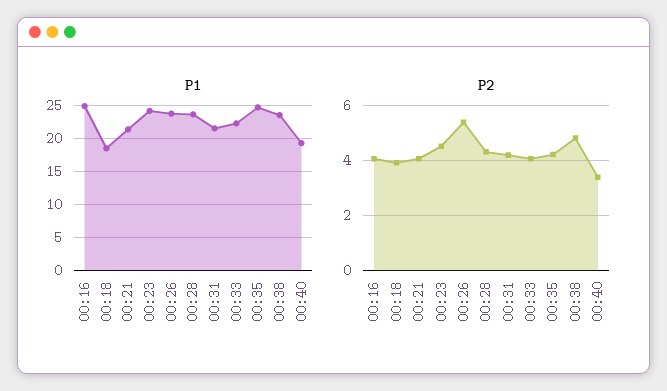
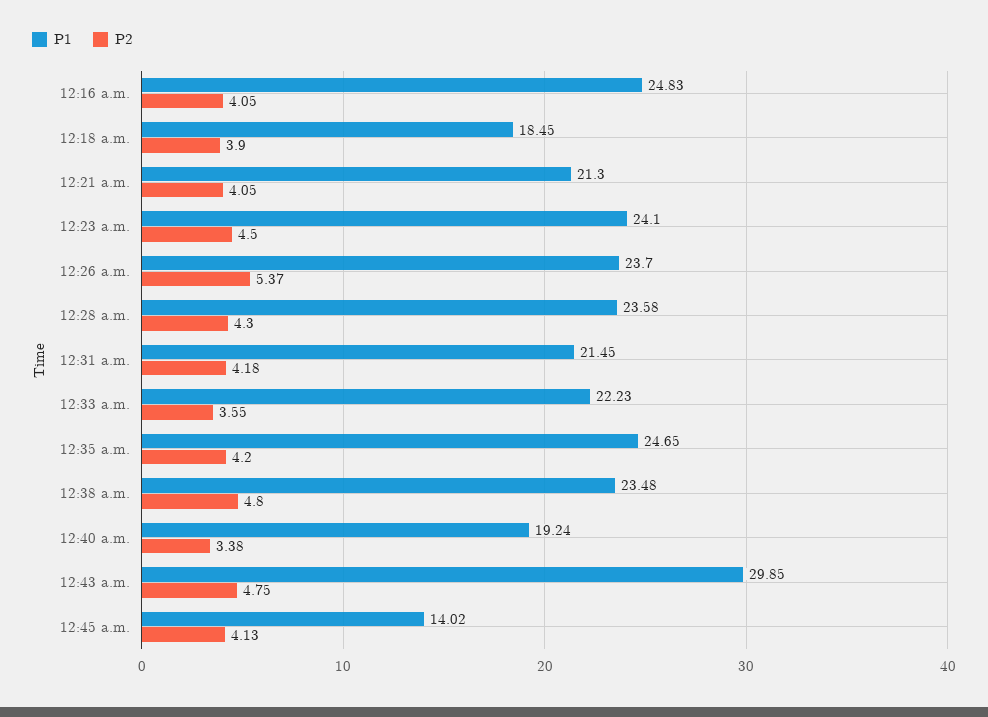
P2, 00:33: 4 -> 3.55
P1, 12:43 a.m.: none -> 29.85
P2, 12:43 a.m.: none -> 4.75
P1, 12:45 a.m.: none -> 14.02
P2, 12:45 a.m.: none -> 4.13

